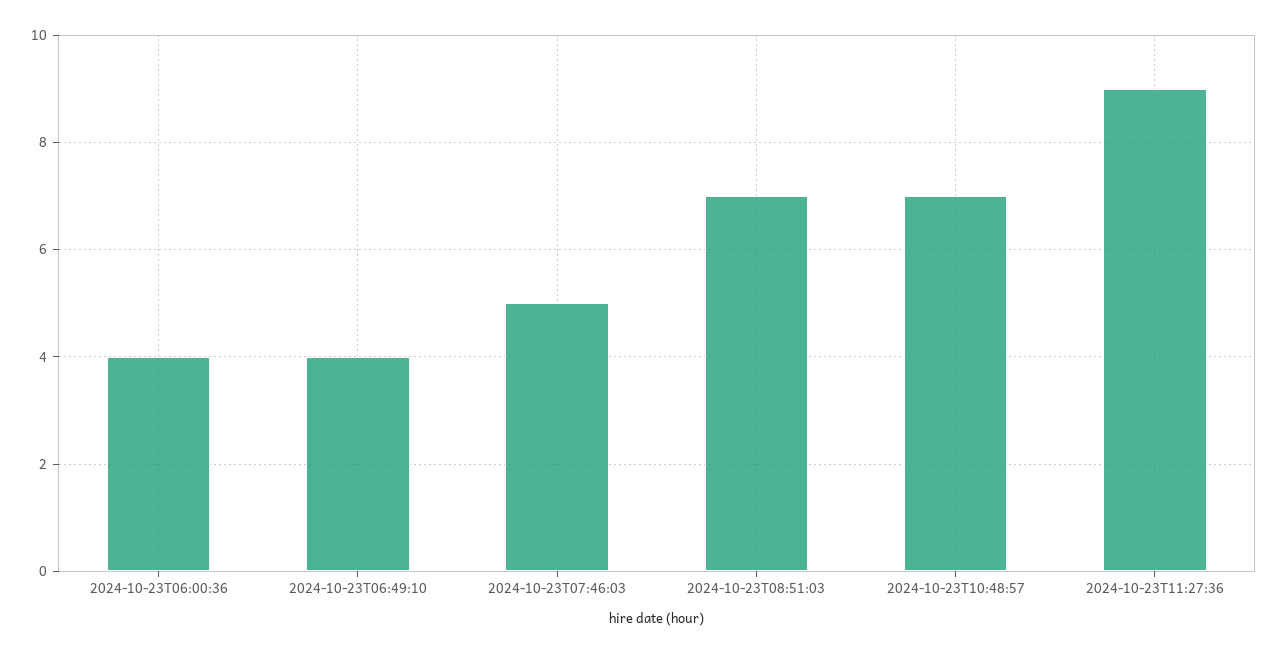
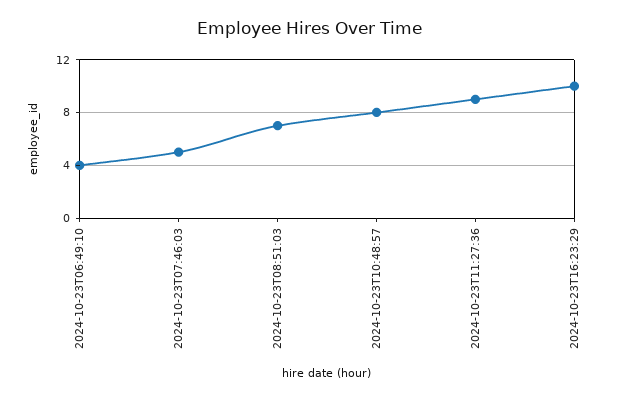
2024-10-23T06:00:36: 4 -> none
2024-10-23T10:48:57: 7 -> 8
2024-10-23T16:23:29: none -> 10

